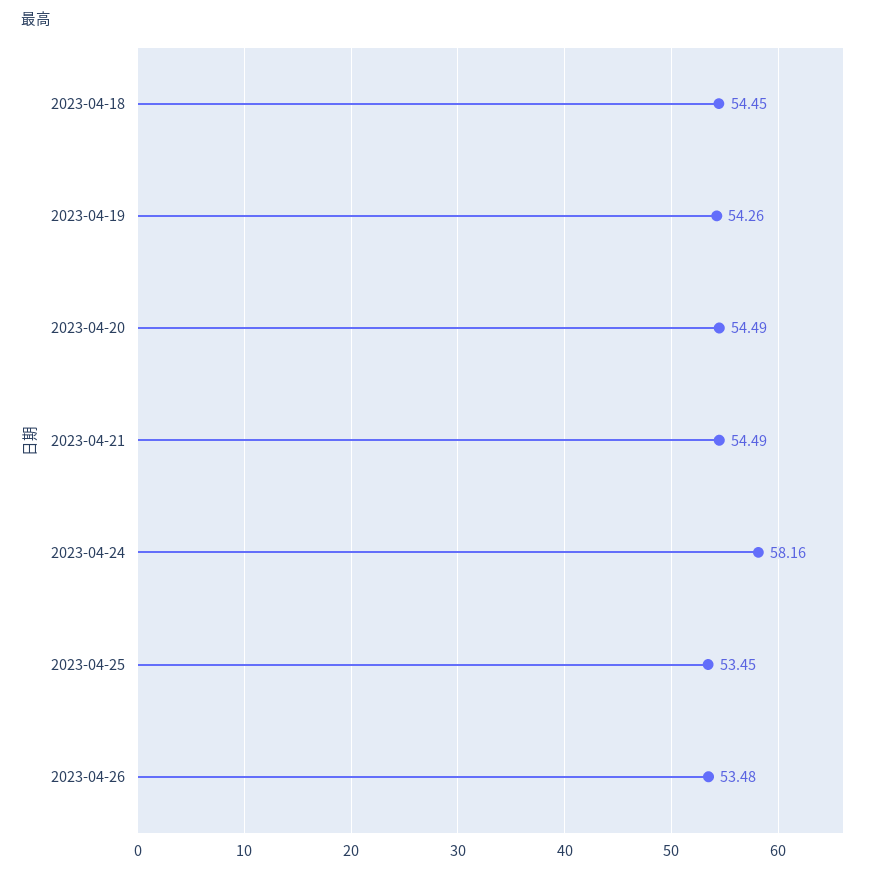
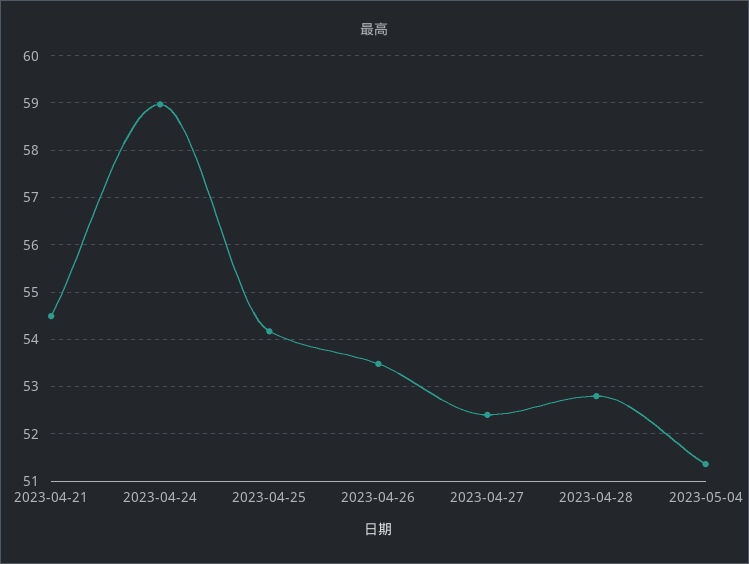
2023-04-18: 54.45 -> none
2023-04-19: 54.26 -> none
2023-04-20: 54.49 -> none
2023-04-24: 58.16 -> 59
2023-04-25: 53.45 -> 54.2
2023-04-27: none -> 52.4
2023-04-28: none -> 52.8
2023-05-04: none -> 51.4

